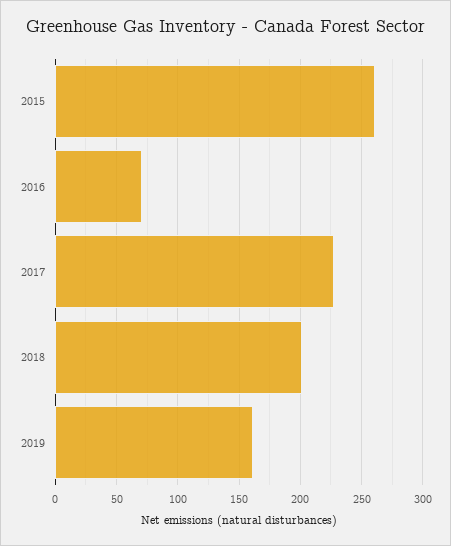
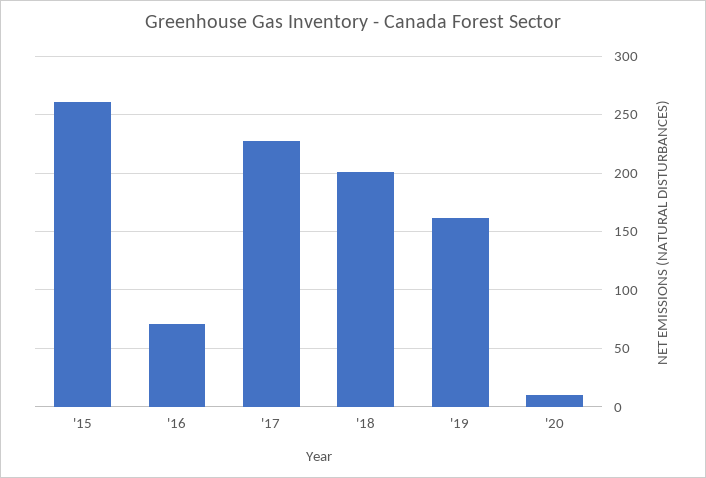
'20: none -> 10

